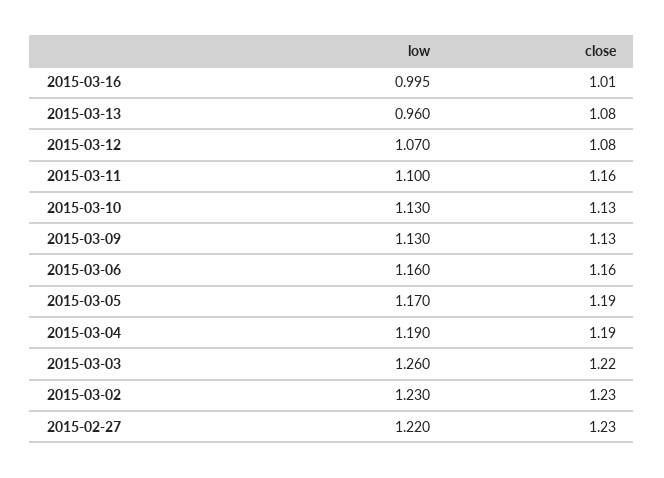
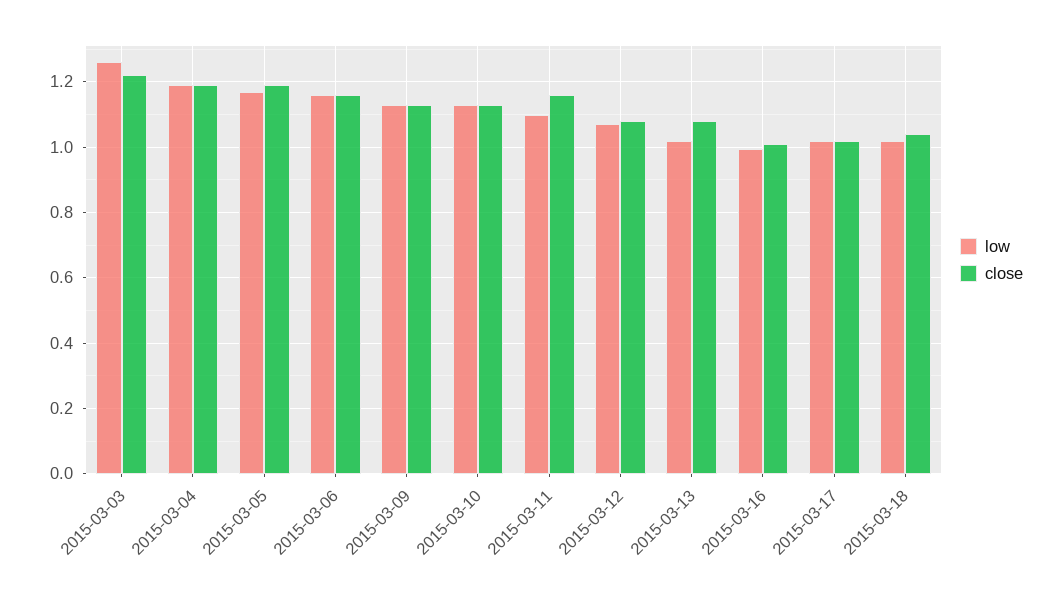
low, 2015-03-13: 0.96 -> 1.02
low, 2015-03-02: 1.23 -> none
close, 2015-03-02: 1.23 -> none
low, 2015-02-27: 1.22 -> none
close, 2015-02-27: 1.23 -> none
low, 2015-03-17: none -> 1.02
close, 2015-03-17: none -> 1.02
low, 2015-03-18: none -> 1.02
close, 2015-03-18: none -> 1.04

